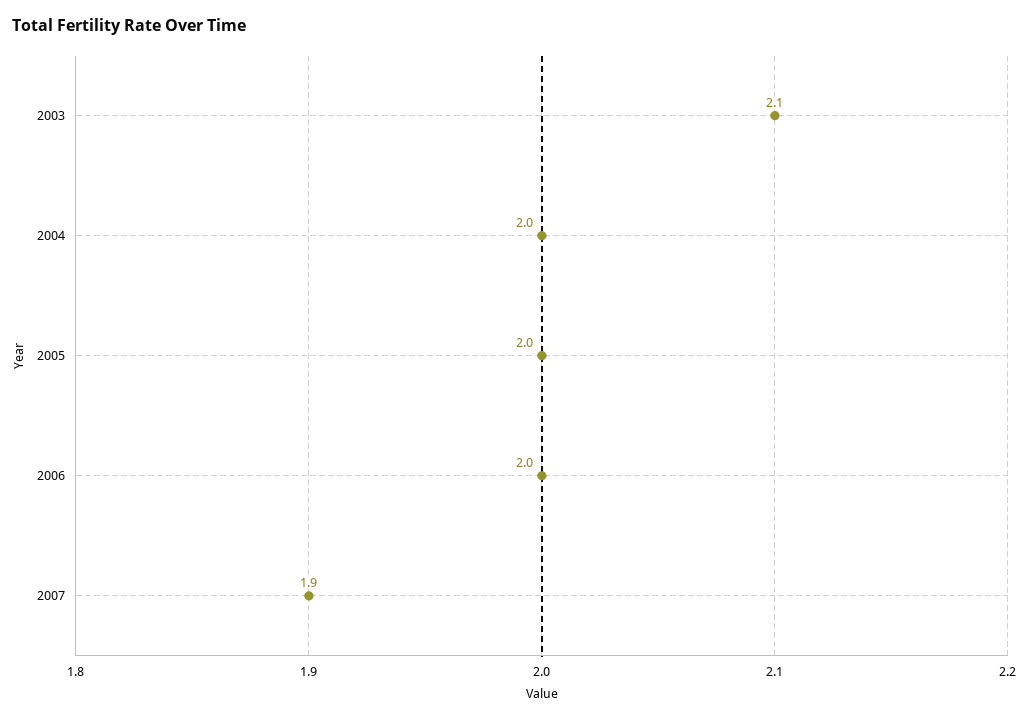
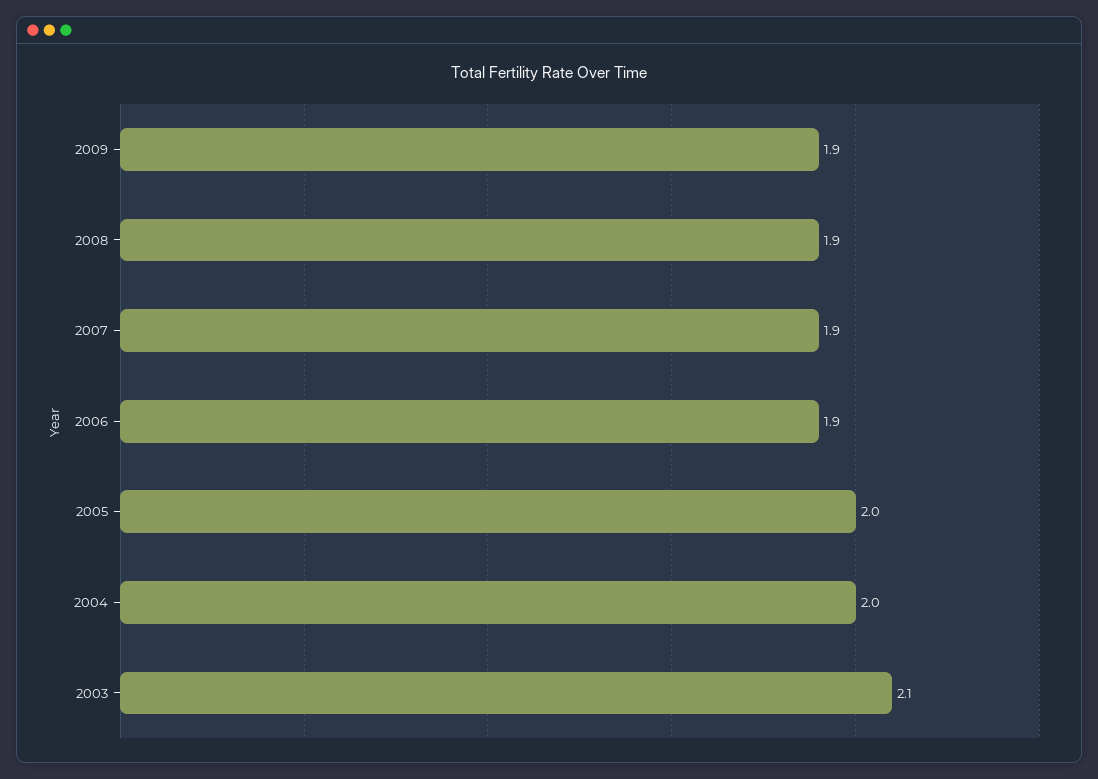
2006: 2 -> 1.9
2009: none -> 1.9
2008: none -> 1.9

